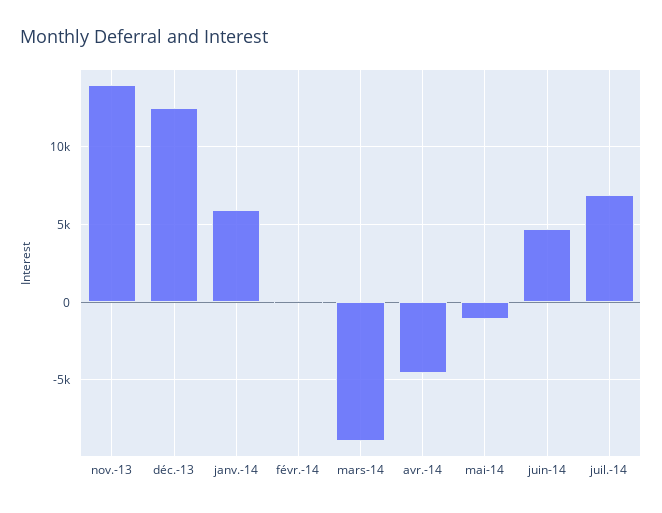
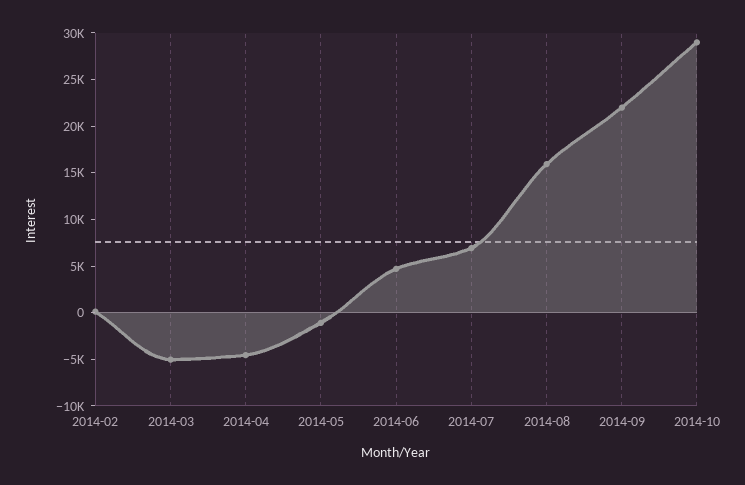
nov.-13: 14000 -> none
déc.-13: 12500 -> none
janv.-14: 6000 -> none
mars-14: -9000 -> -5000
2014-08: none -> 16000
2014-09: none -> 22000
2014-10: none -> 29000

